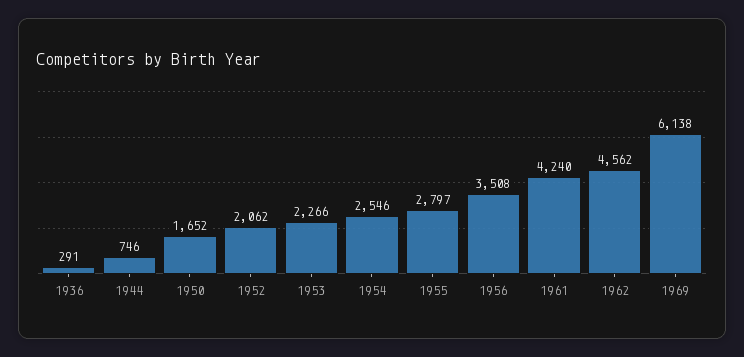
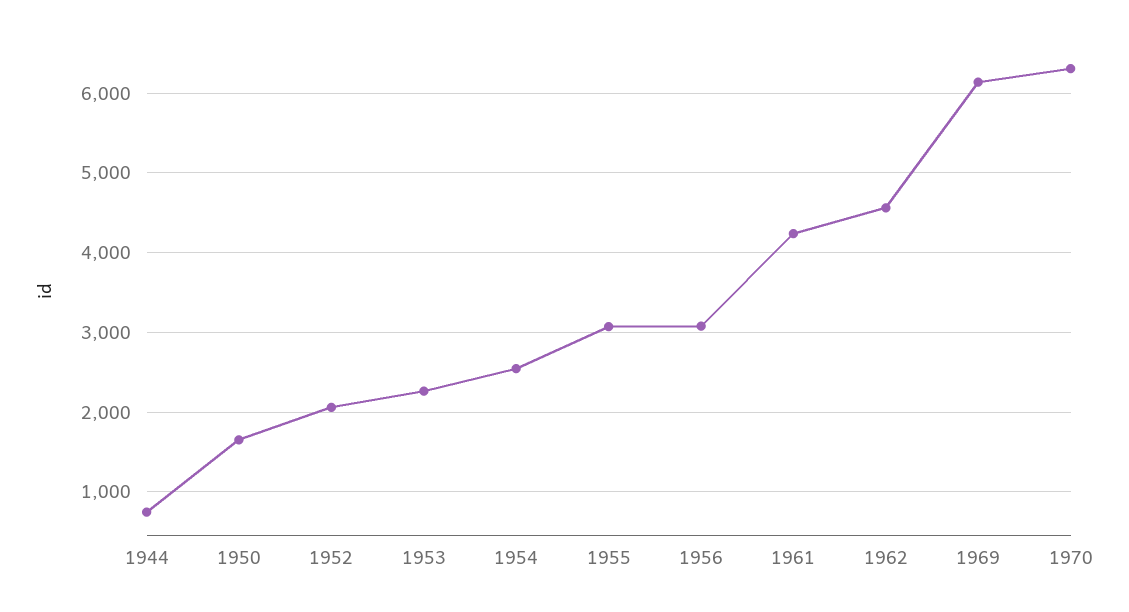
1936: 291 -> none
1955: 2797 -> 3100
1956: 3508 -> 3100
1970: none -> 6300

